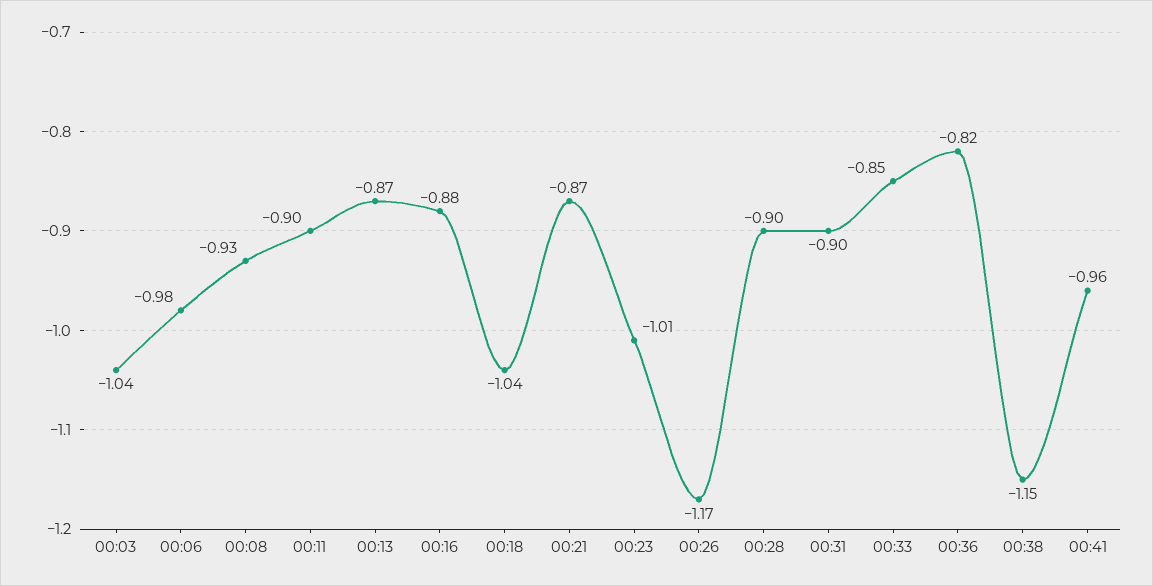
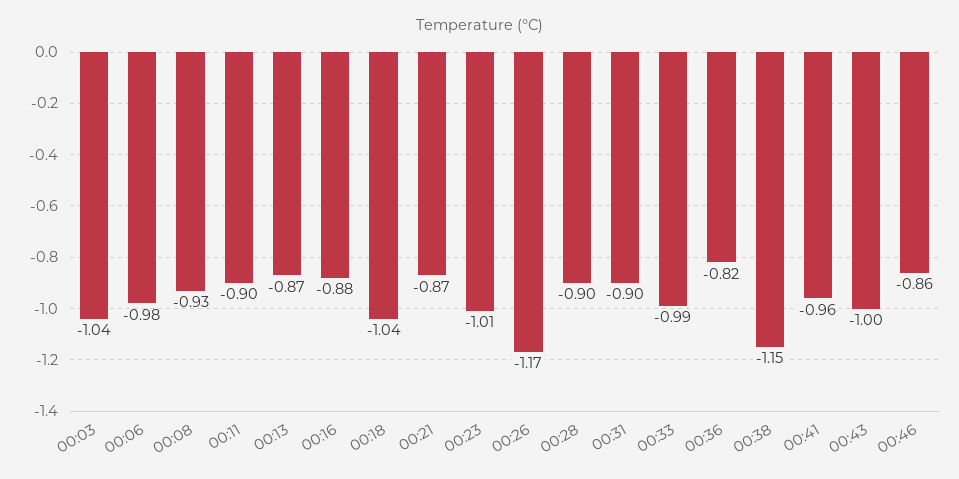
00:33: -0.85 -> -0.99
00:43: none -> -1
00:46: none -> -0.86

